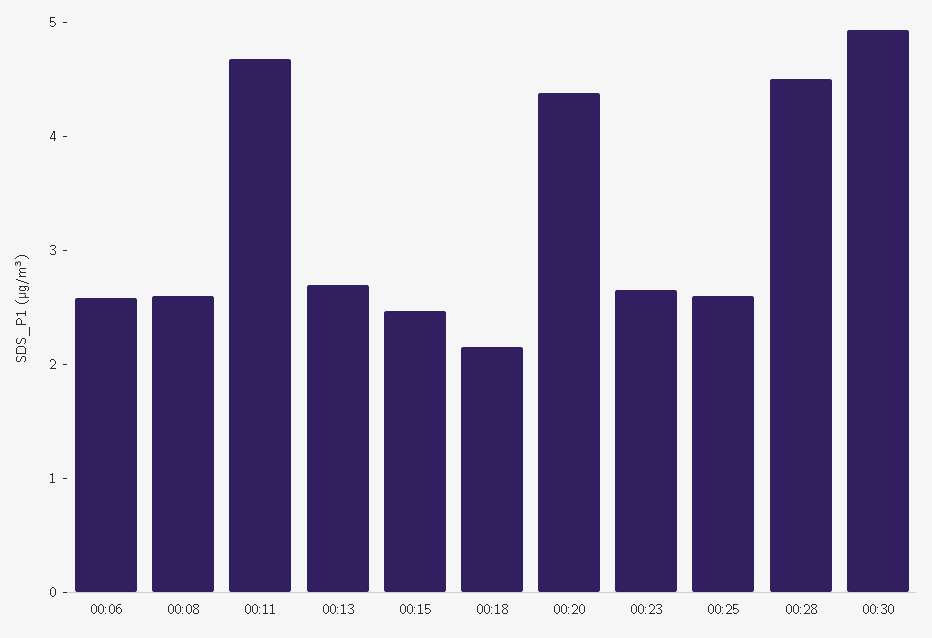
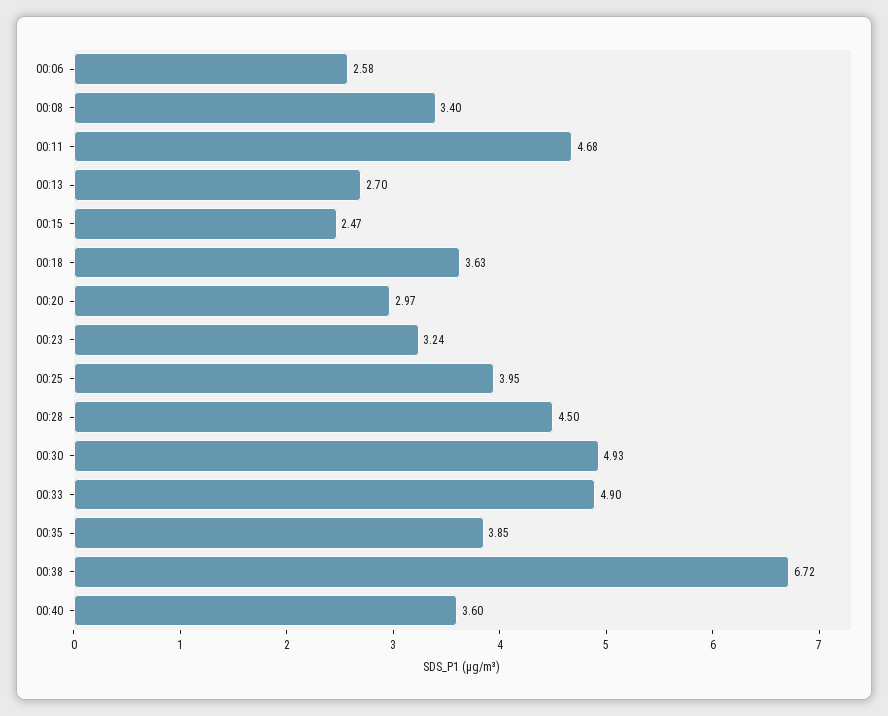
00:08: 2.6 -> 3.4
00:18: 2.2 -> 3.63
00:20: 4.4 -> 2.97
00:23: 2.6 -> 3.24
00:25: 2.6 -> 3.95
00:33: none -> 4.9
00:35: none -> 3.85
00:38: none -> 6.72
00:40: none -> 3.6

